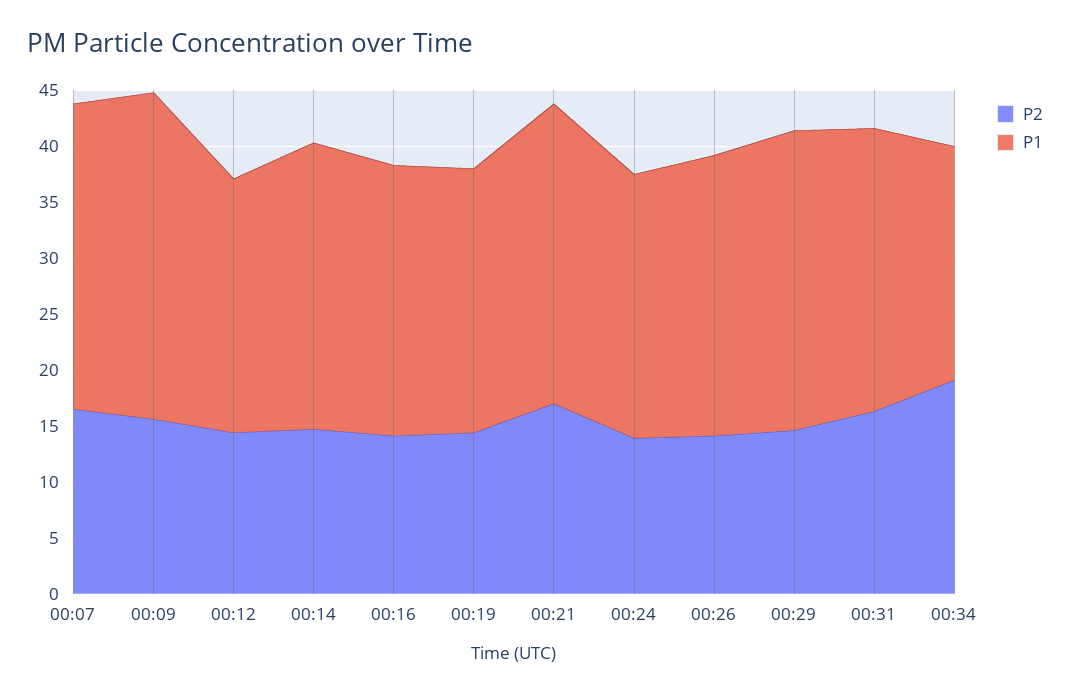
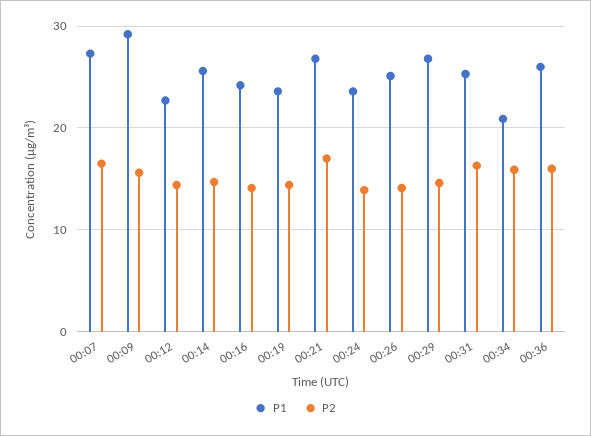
P2, 00:34: 19 -> 16
P1, 00:36: none -> 26
P2, 00:36: none -> 16

